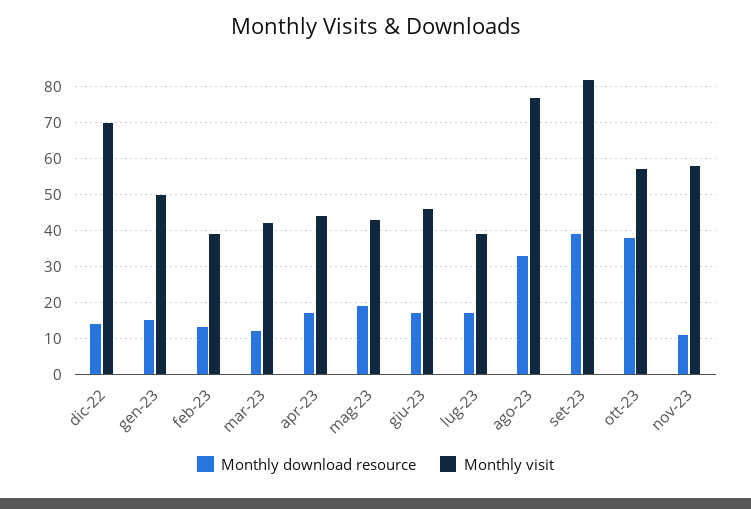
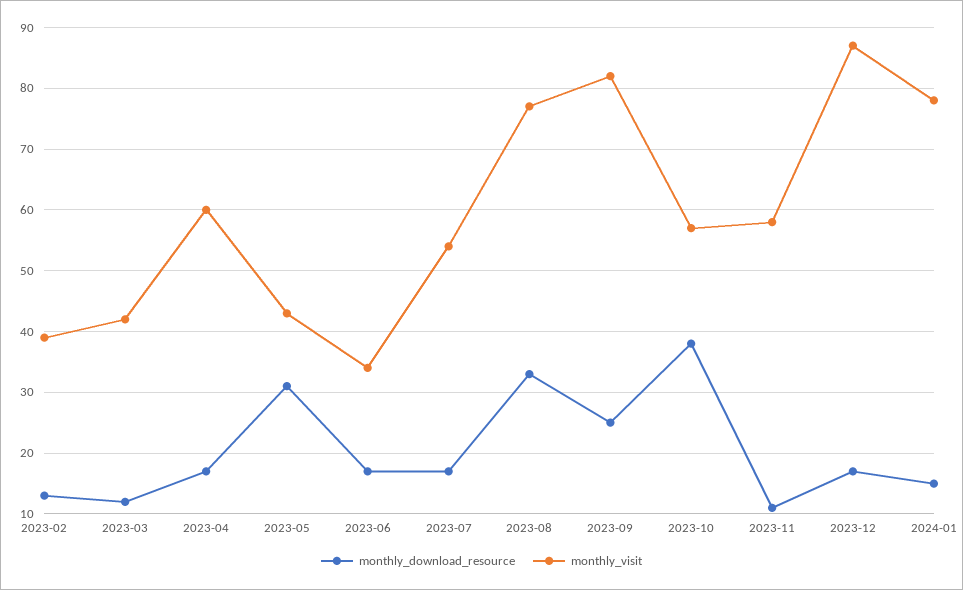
Monthly download resource, dic-22: 15 -> none
Monthly visit, dic-22: 70 -> none
Monthly download resource, gen-23: 15 -> none
Monthly visit, gen-23: 50 -> none
Monthly visit, apr-23: 45 -> 60
Monthly download resource, mag-23: 20 -> 31
Monthly visit, giu-23: 45 -> 34
Monthly visit, lug-23: 40 -> 54
Monthly download resource, set-23: 40 -> 25
Monthly download resource, 2023-12: none -> 17
Monthly visit, 2023-12: none -> 87
Monthly download resource, 2024-01: none -> 15
Monthly visit, 2024-01: none -> 78

